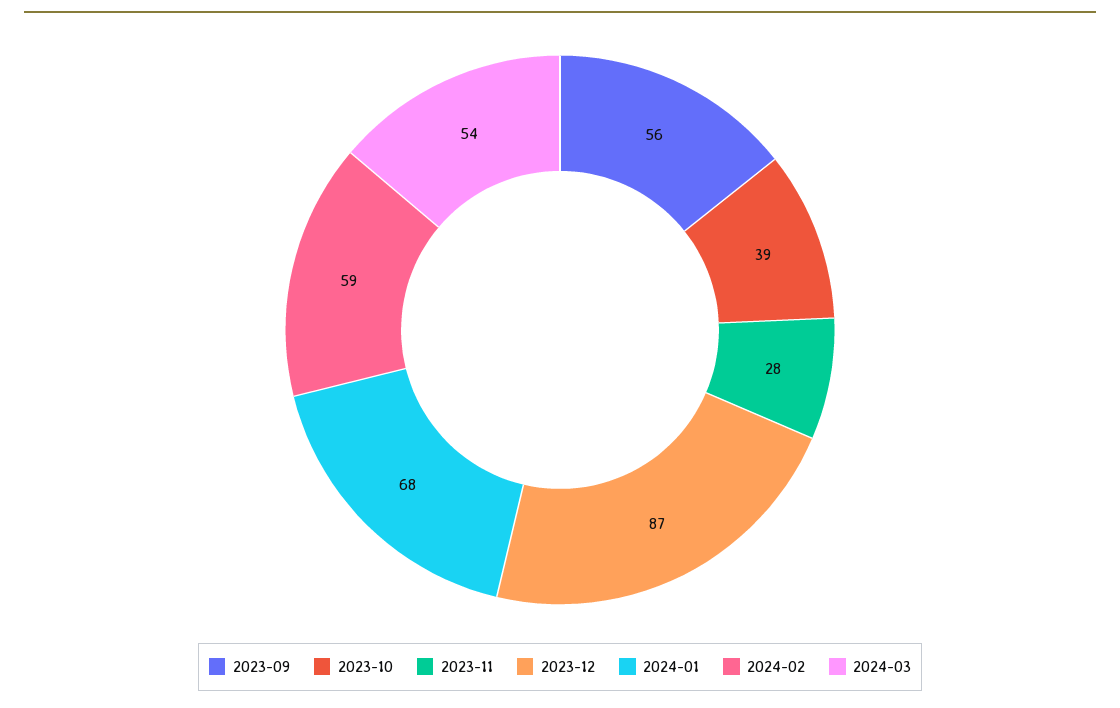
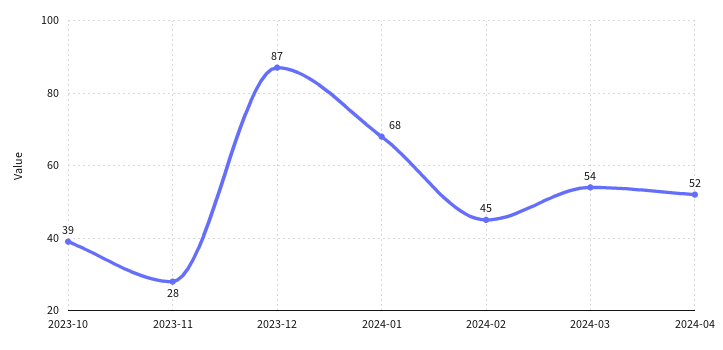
2023-09: 56 -> none
2024-02: 59 -> 45
2024-04: none -> 52

